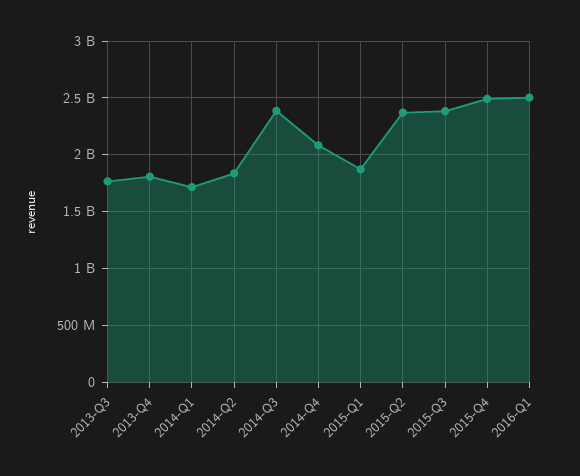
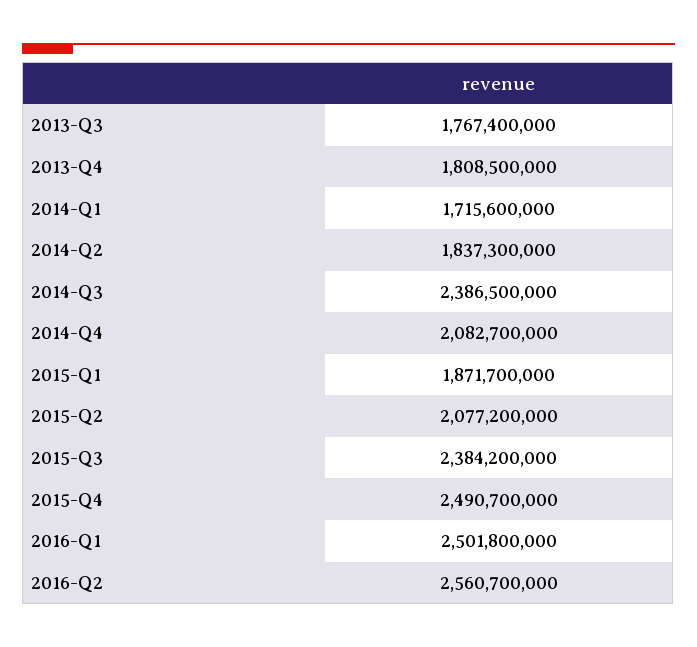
2015-Q2: 2400000000 -> 2077200000
2016-Q2: none -> 2560700000

